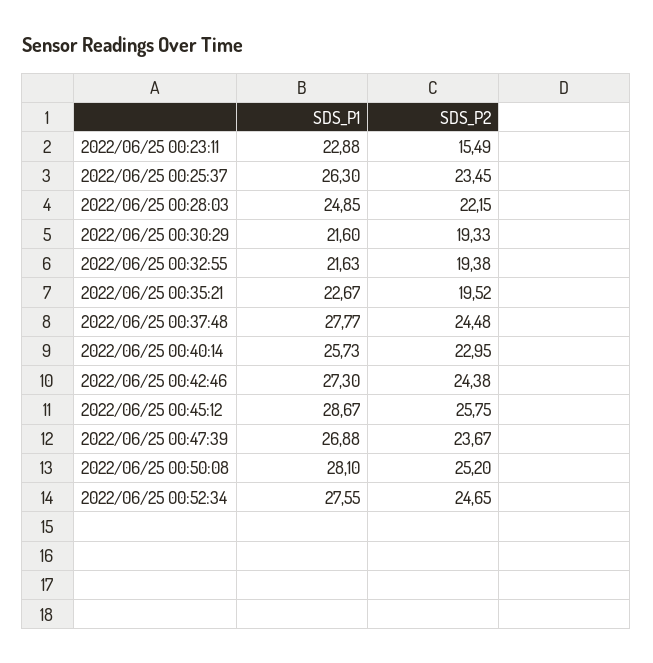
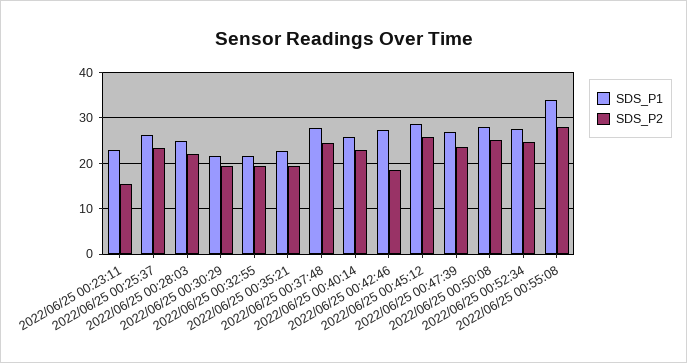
SDS_P2, 2022/06/25 00:42:46: 24.38 -> 18
SDS_P1, 2022/06/25 00:55:08: none -> 34
SDS_P2, 2022/06/25 00:55:08: none -> 28

